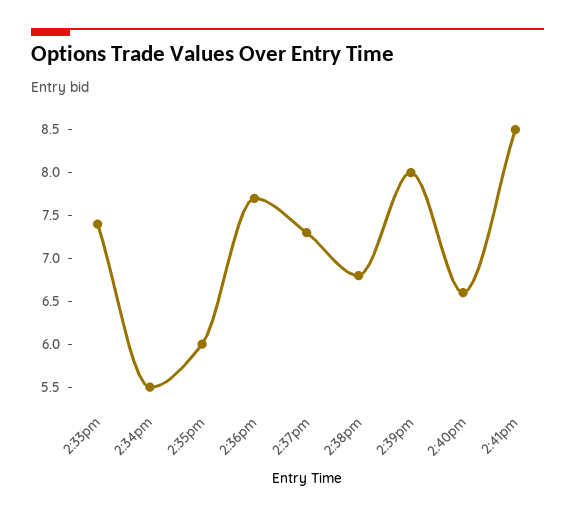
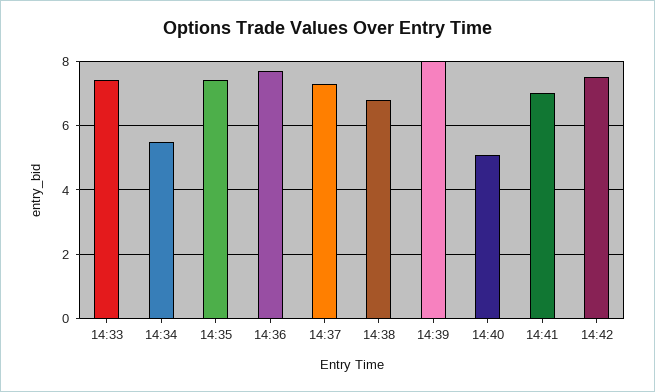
2:35pm: 6 -> 7.5
2:40pm: 6.6 -> 5
2:41pm: 8.5 -> 7
14:42: none -> 7.5

